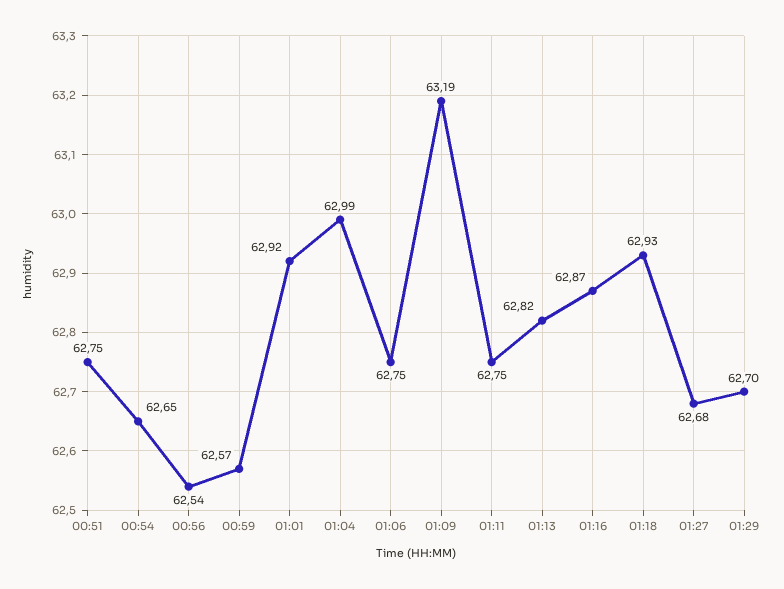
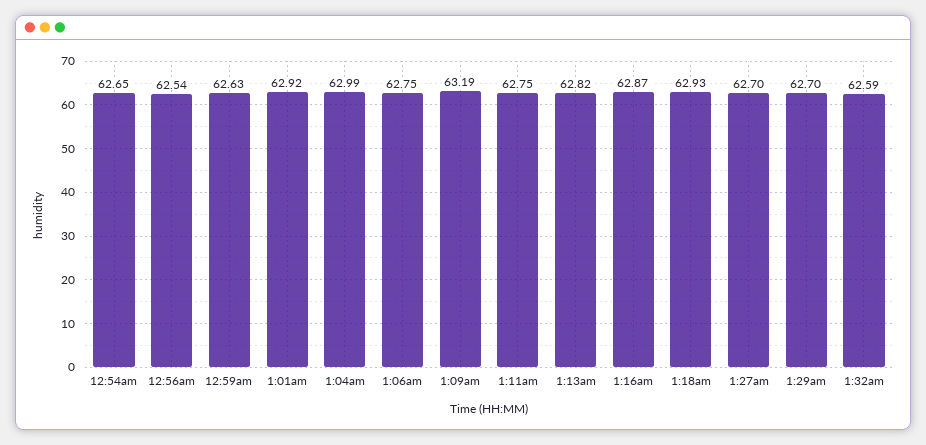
00:51: 62.75 -> none
00:59: 62.57 -> 62.63
01:27: 62.68 -> 62.7
1:32am: none -> 62.59

